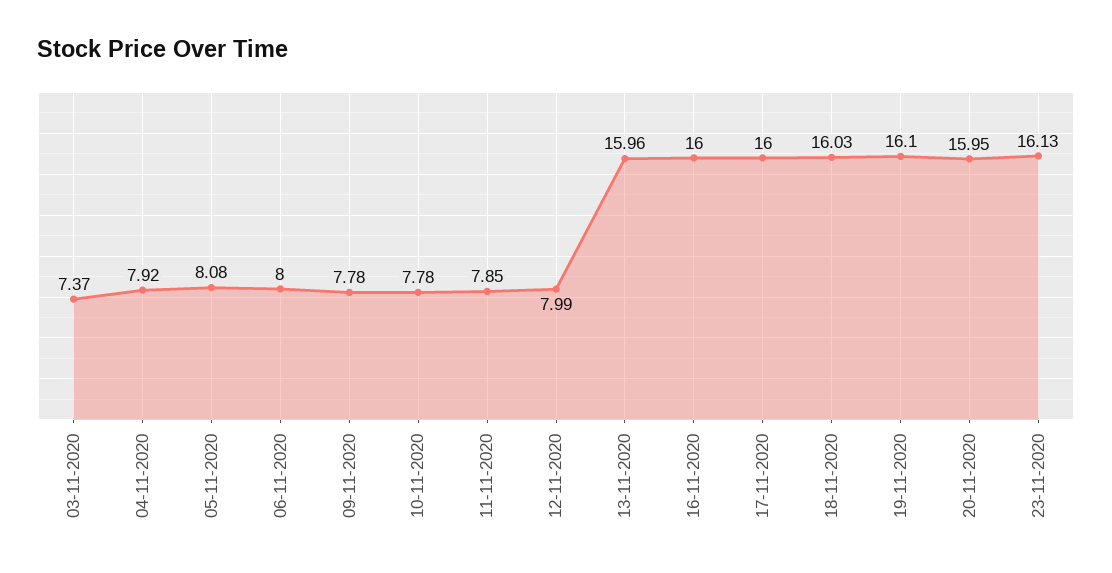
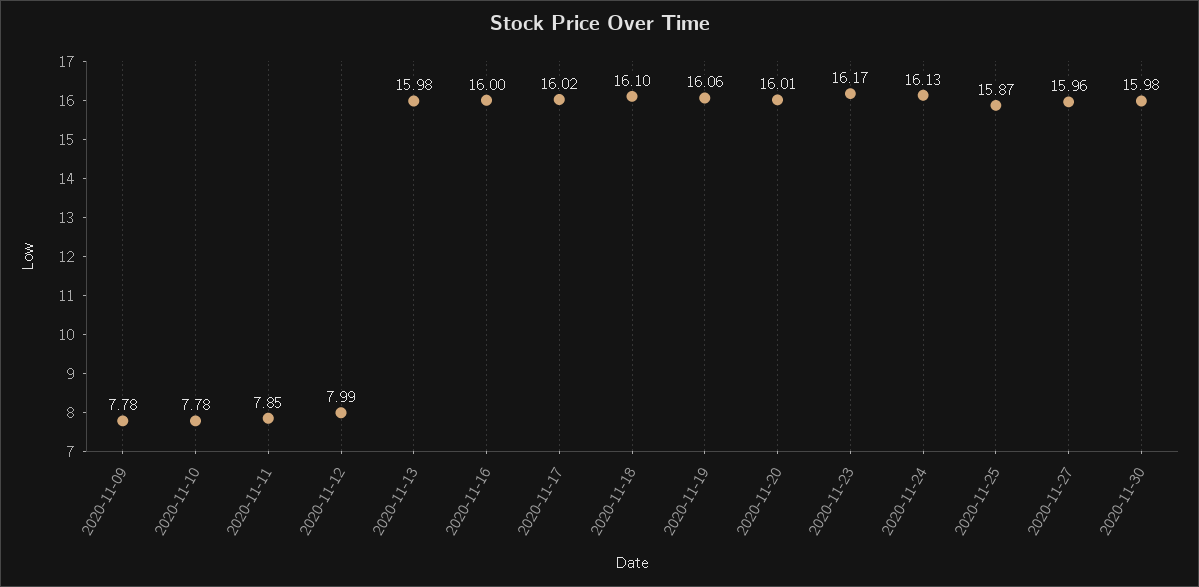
03-11-2020: 7.37 -> none
04-11-2020: 7.92 -> none
05-11-2020: 8.08 -> none
06-11-2020: 8 -> none
13-11-2020: 15.96 -> 15.98
17-11-2020: 16 -> 16.02
18-11-2020: 16.03 -> 16.1
19-11-2020: 16.1 -> 16.06
20-11-2020: 15.95 -> 16.01
23-11-2020: 16.13 -> 16.17
2020-11-24: none -> 16.13
2020-11-25: none -> 15.87
2020-11-27: none -> 15.96
2020-11-30: none -> 15.98

